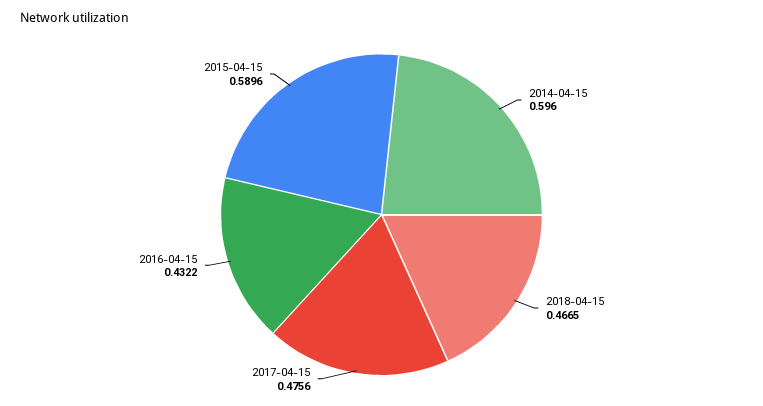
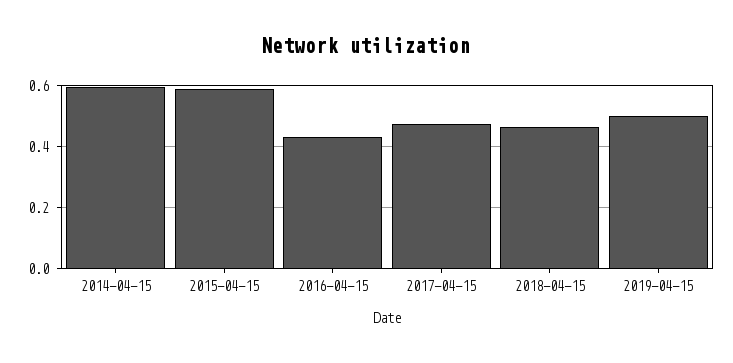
2019-04-15: none -> 0.5

